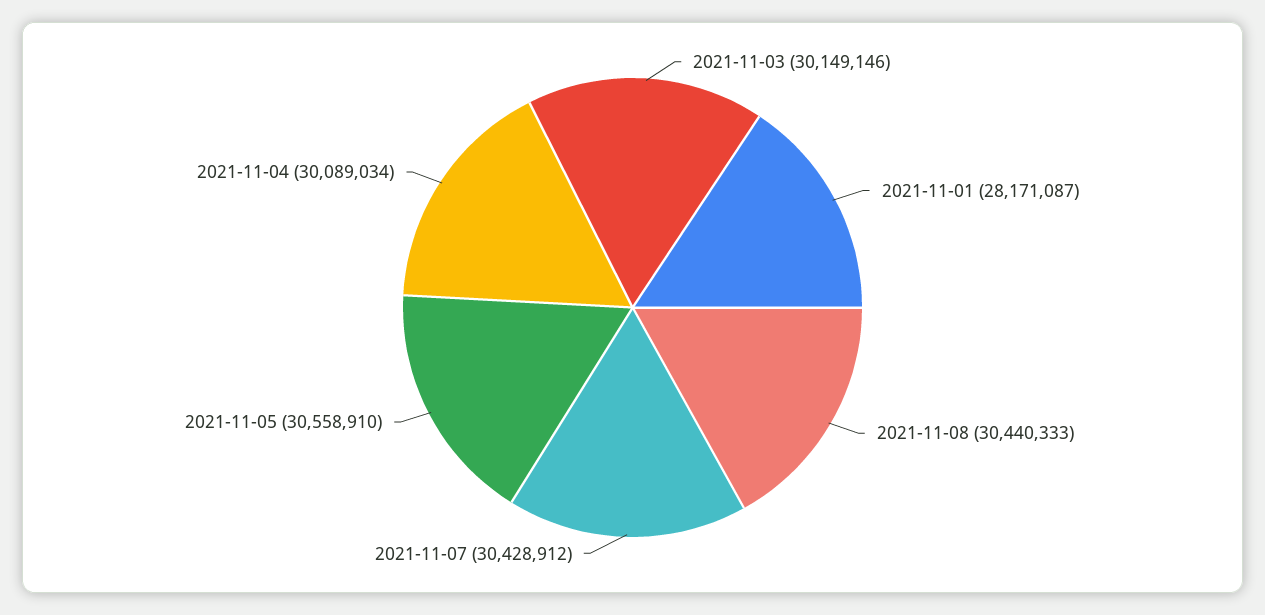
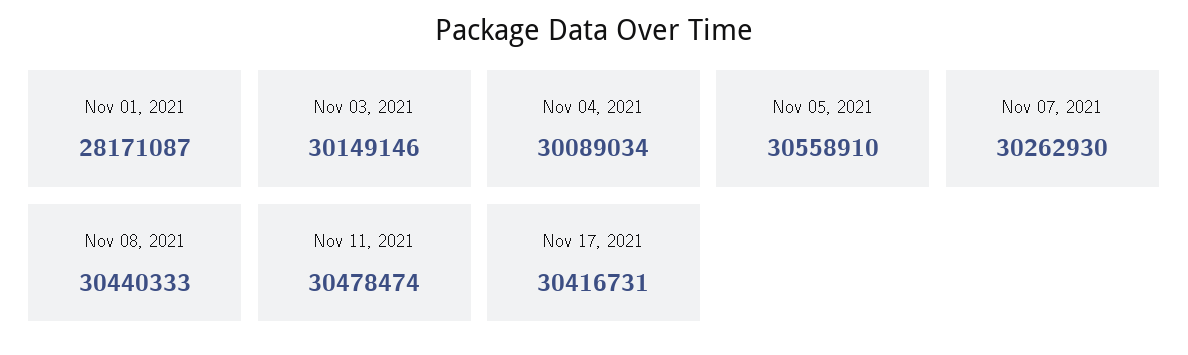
2021-11-07: 30428912 -> 30262930
Nov 11, 2021: none -> 30478474
Nov 17, 2021: none -> 30416731

